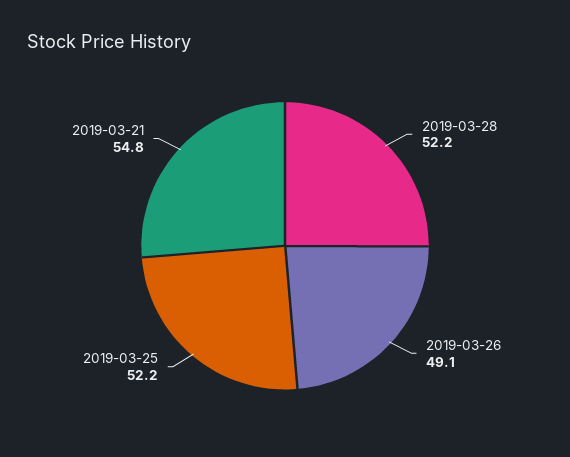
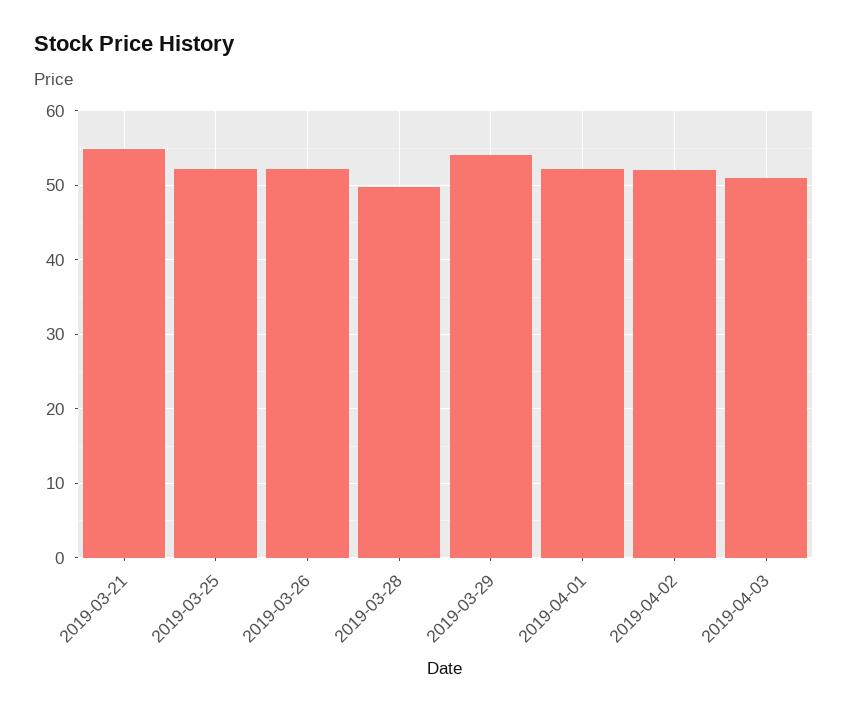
2019-03-28: 52.2 -> 50
2019-03-26: 49.1 -> 52
2019-03-29: none -> 54
2019-04-01: none -> 52
2019-04-02: none -> 52
2019-04-03: none -> 51

